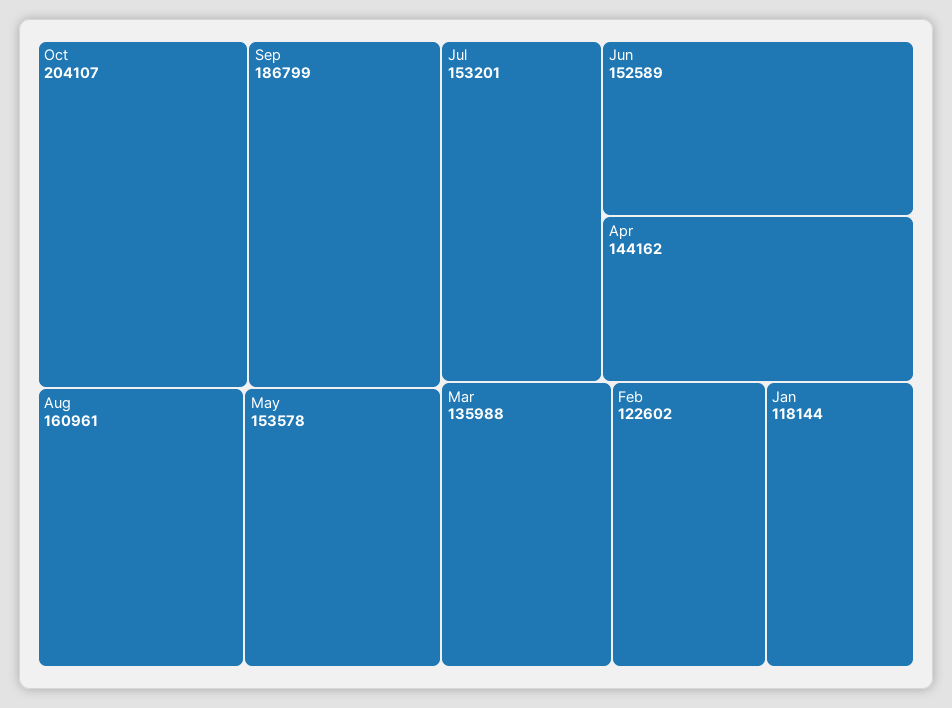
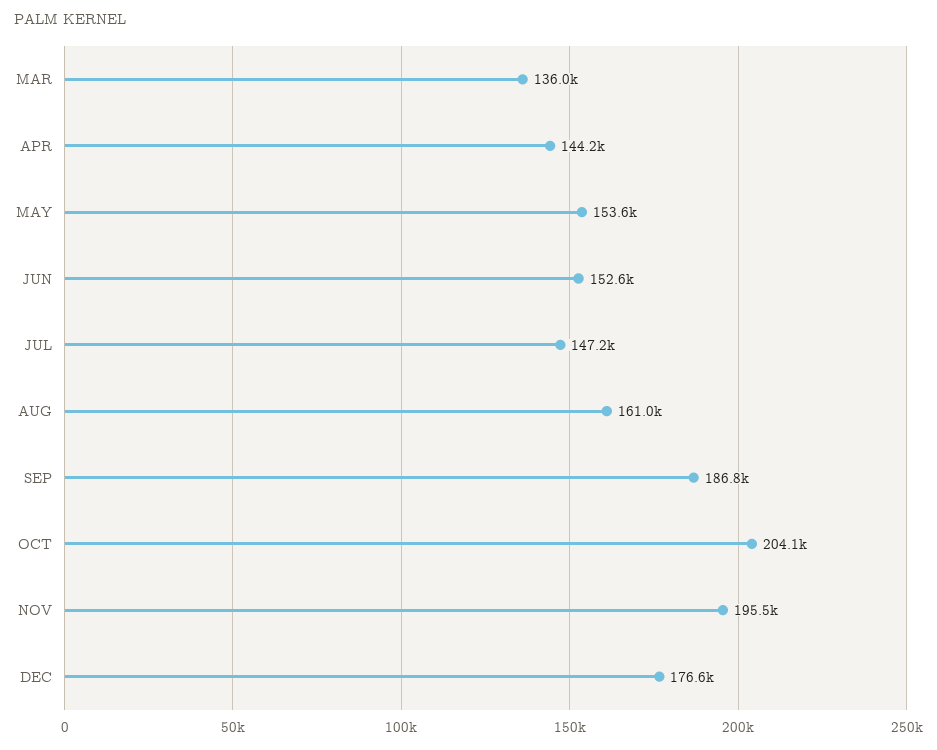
Jul: 153201 -> 147200
Feb: 122602 -> none
Jan: 118144 -> none
NOV: none -> 195500
DEC: none -> 176600

